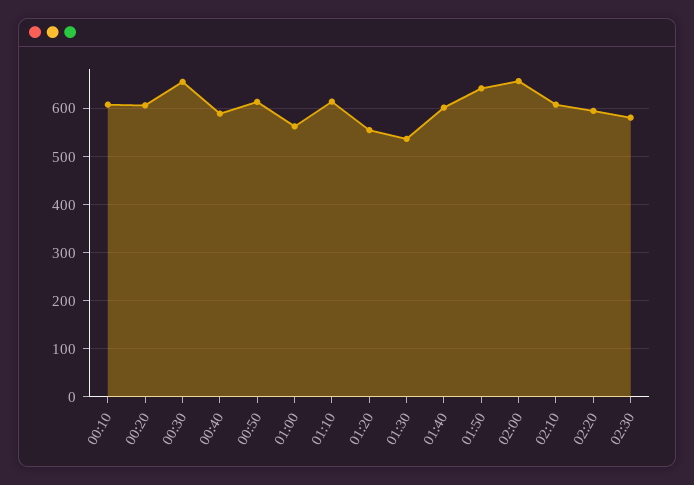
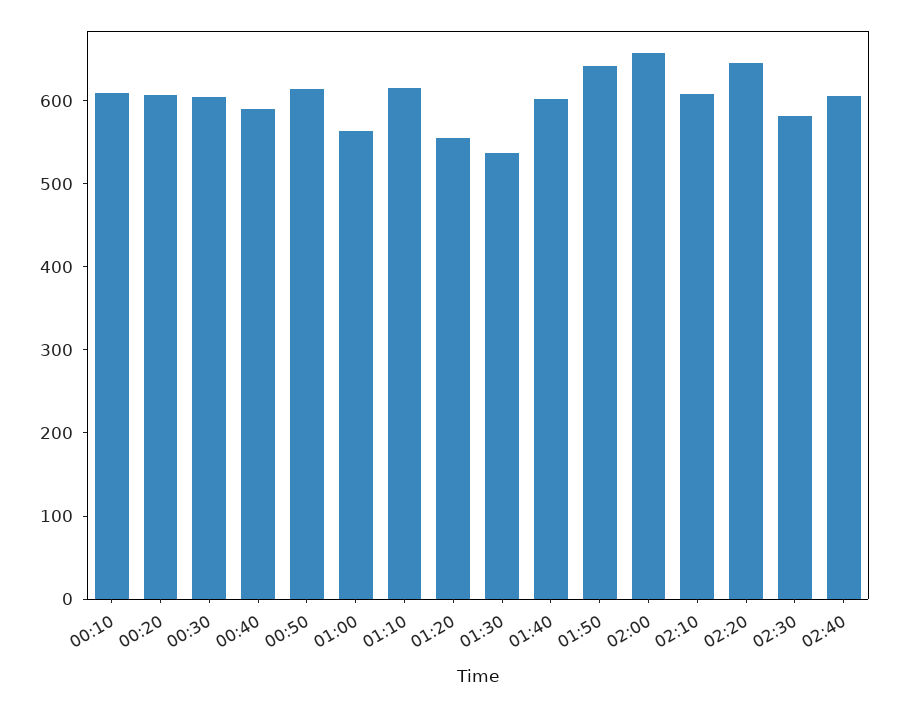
00:30: 660 -> 600
02:20: 600 -> 640
02:40: none -> 600

